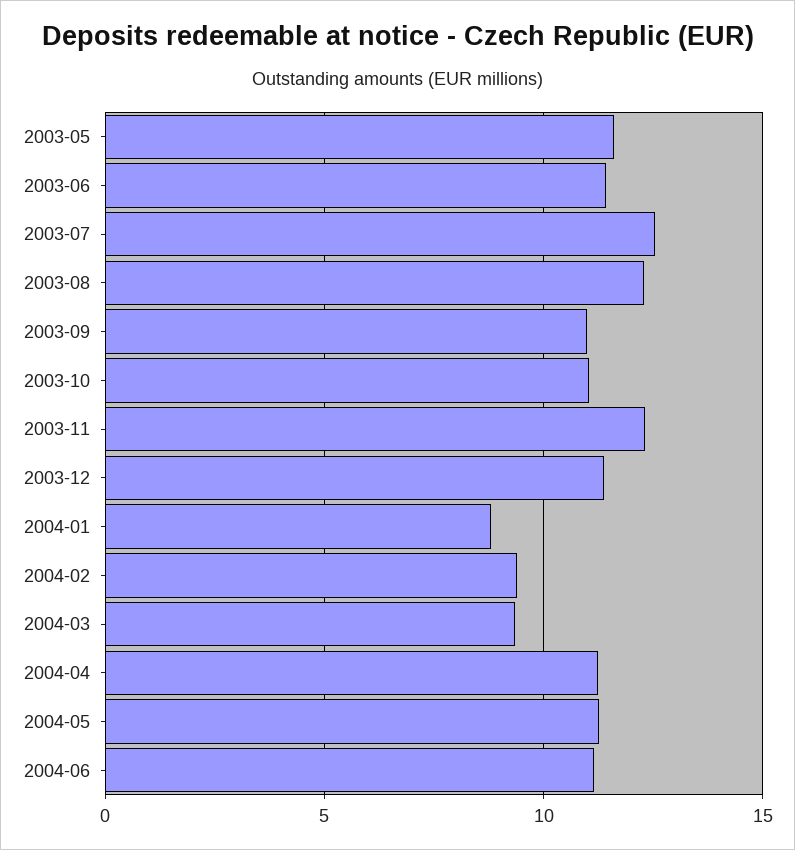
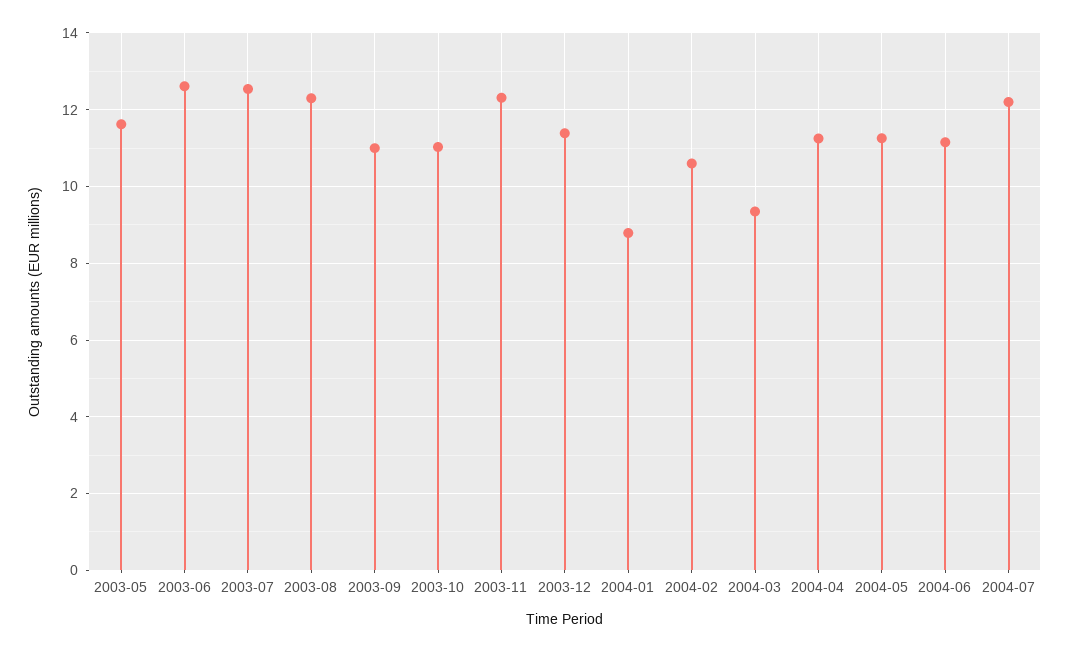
2003-06: 11.5 -> 12.6
2004-02: 9.5 -> 10.6
2004-07: none -> 12.2

